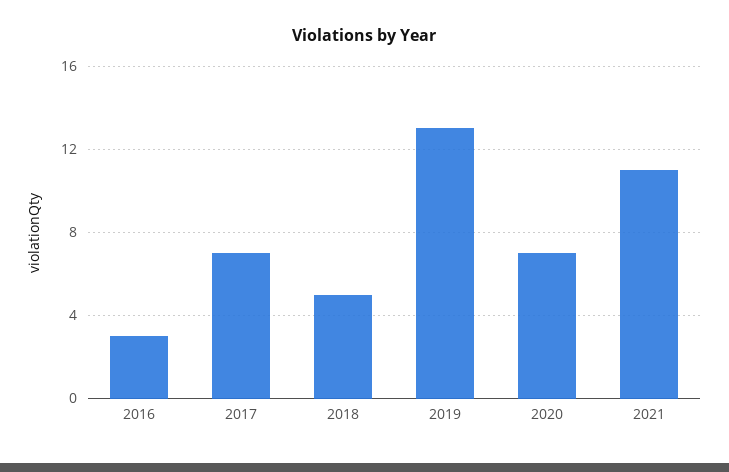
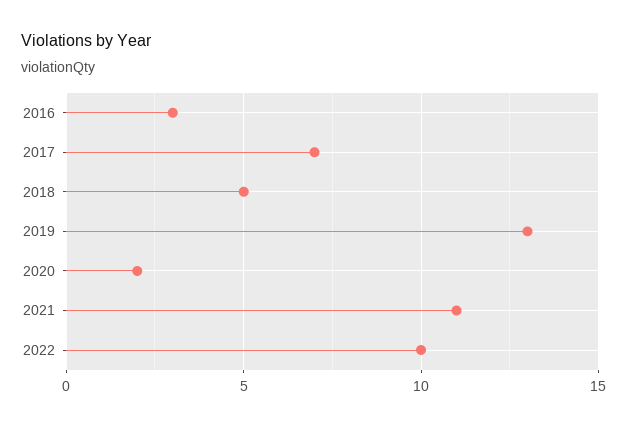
2020: 7 -> 2
2022: none -> 10

